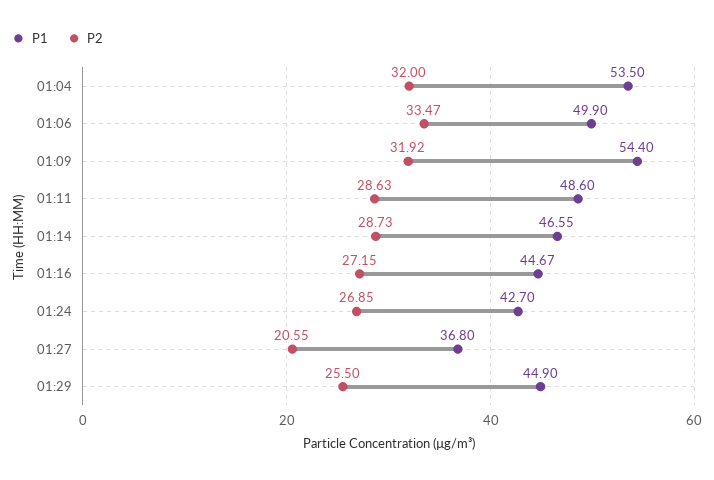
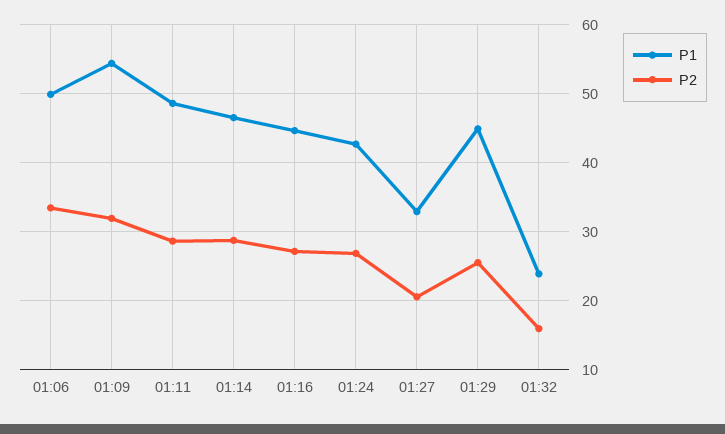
P1, 01:04: 53.5 -> none
P2, 01:04: 32 -> none
P1, 01:27: 36.8 -> 33
P1, 01:32: none -> 24
P2, 01:32: none -> 16

